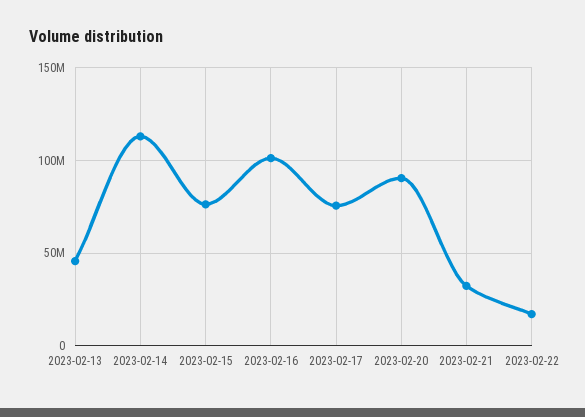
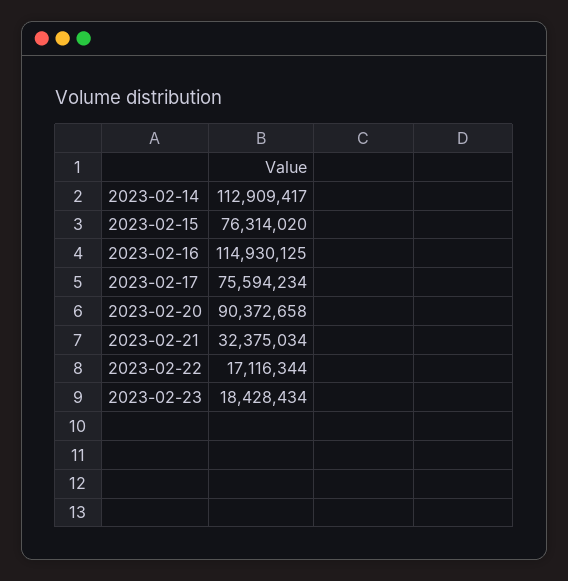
2023-02-13: 45000000 -> none
2023-02-16: 100000000 -> 114930125
2023-02-23: none -> 18428434

